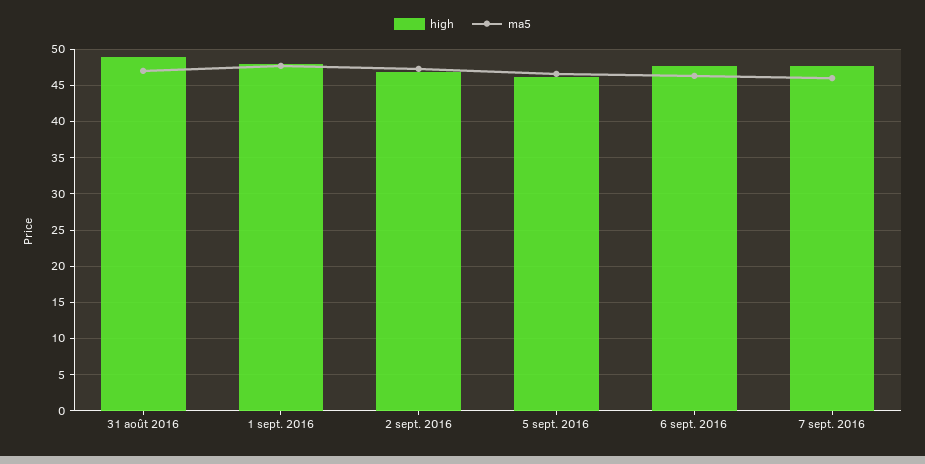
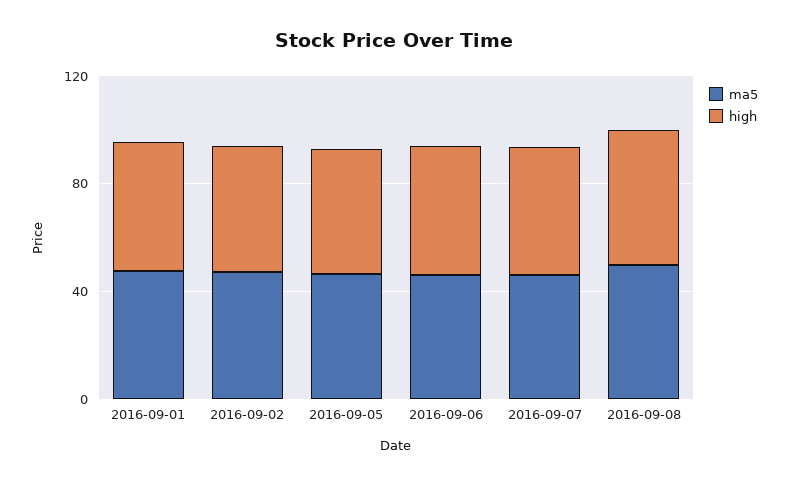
high, 31 août 2016: 49 -> none
ma5, 31 août 2016: 47 -> none
ma5, 2016-09-08: none -> 50
high, 2016-09-08: none -> 50

